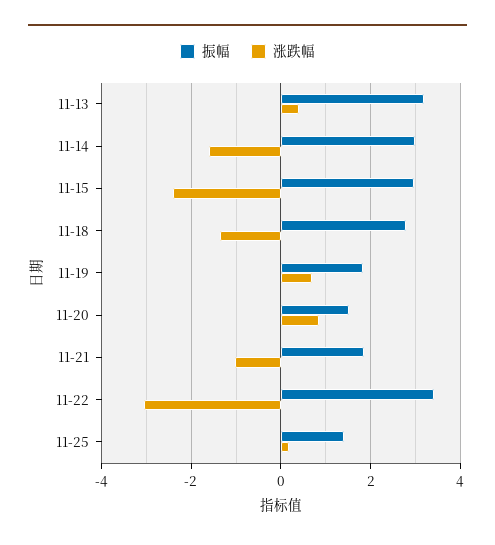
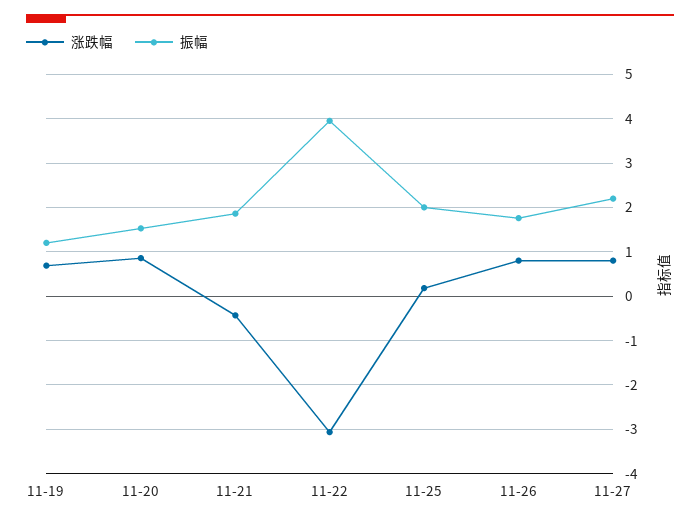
振幅, 11-13: 3.2 -> none
涨跌幅, 11-13: 0.4 -> none
振幅, 11-14: 3 -> none
涨跌幅, 11-14: -1.6 -> none
振幅, 11-15: 3 -> none
涨跌幅, 11-15: -2.4 -> none
振幅, 11-18: 2.8 -> none
涨跌幅, 11-18: -1.4 -> none
振幅, 11-19: 1.8 -> 1.2
涨跌幅, 11-21: -1 -> -0.4
振幅, 11-22: 3.4 -> 4
振幅, 11-25: 1.4 -> 2
涨跌幅, 11-26: none -> 0.8
振幅, 11-26: none -> 1.8
涨跌幅, 11-27: none -> 0.8
振幅, 11-27: none -> 2.2

